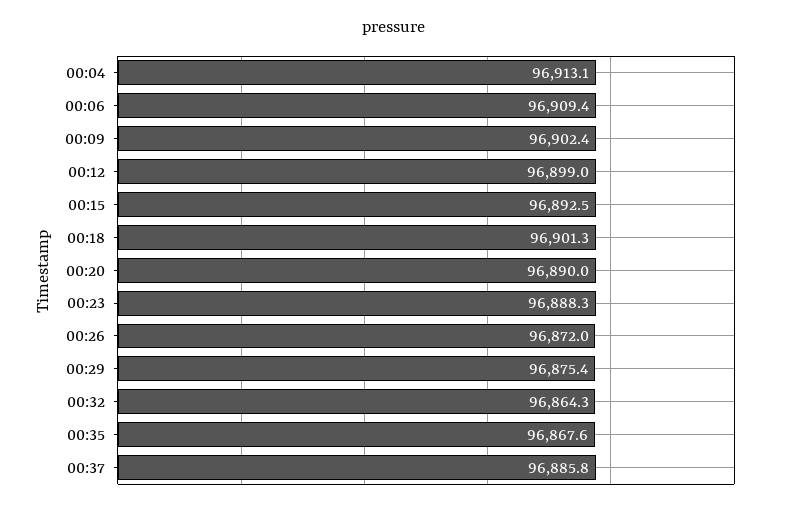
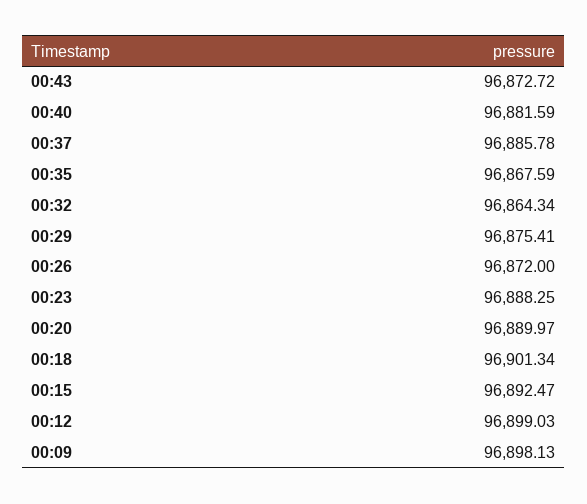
00:04: 96913.1 -> none
00:06: 96909.4 -> none
00:09: 96902.4 -> 96898.13
00:43: none -> 96872.72
00:40: none -> 96881.59

